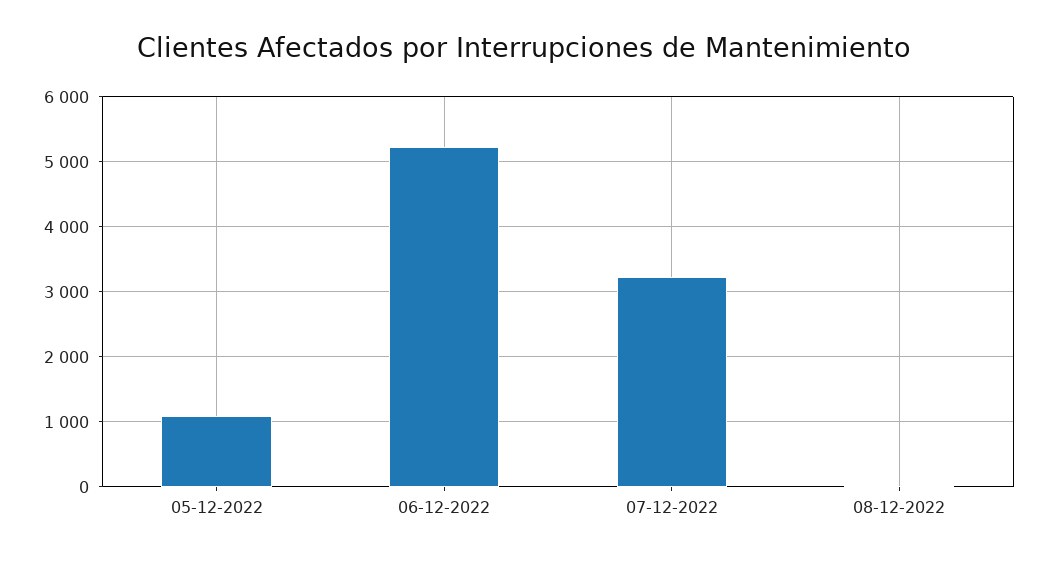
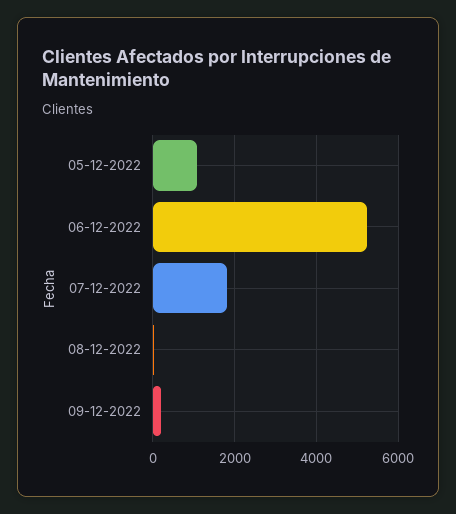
07-12-2022: 3200 -> 1800
09-12-2022: none -> 200

